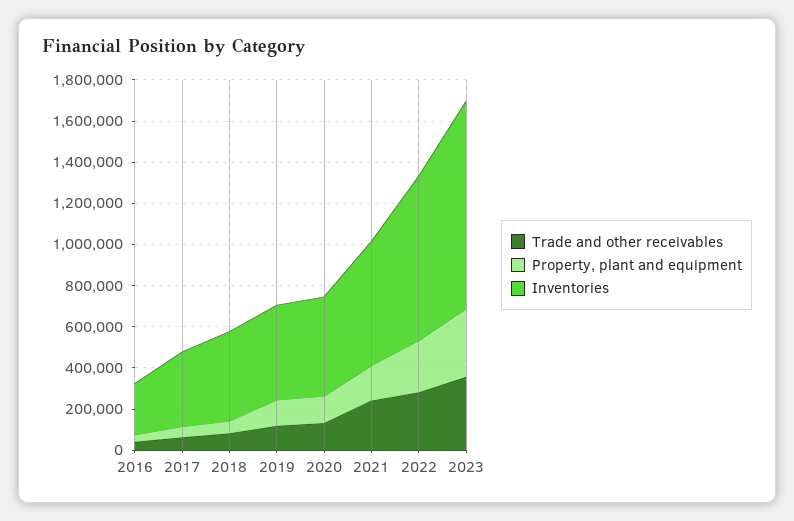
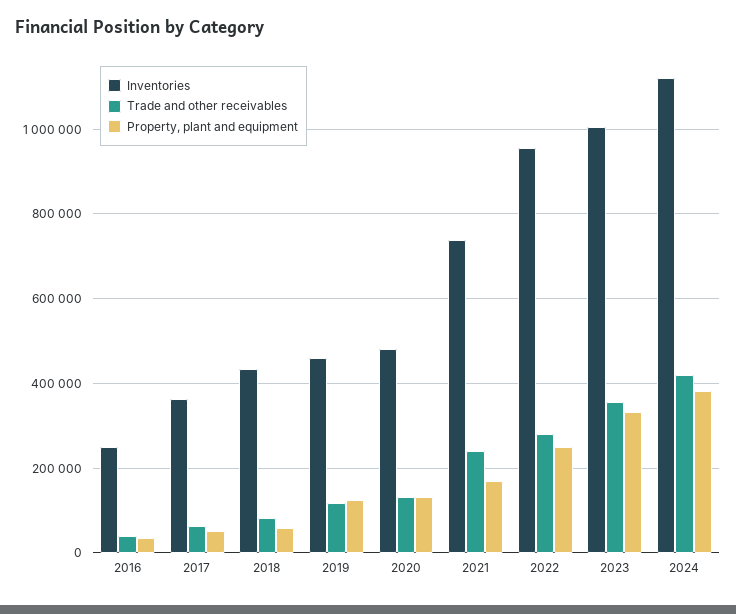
Inventories, 2021: 600000 -> 740000
Inventories, 2022: 800000 -> 960000
Inventories, 2024: none -> 1120000
Trade and other receivables, 2024: none -> 420000
Property, plant and equipment, 2024: none -> 380000

